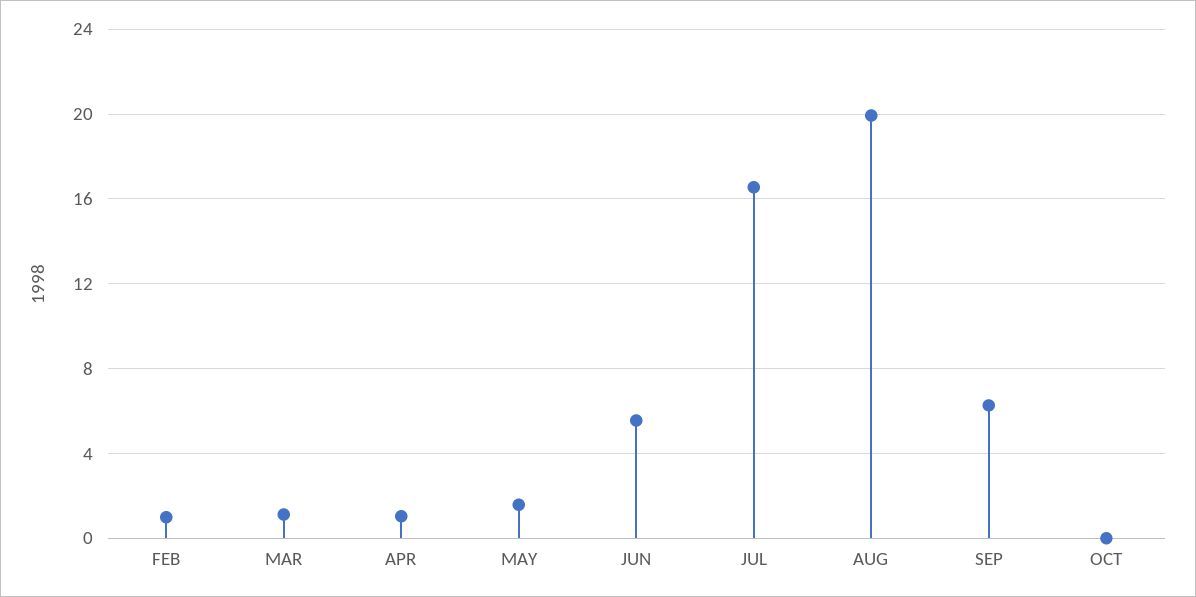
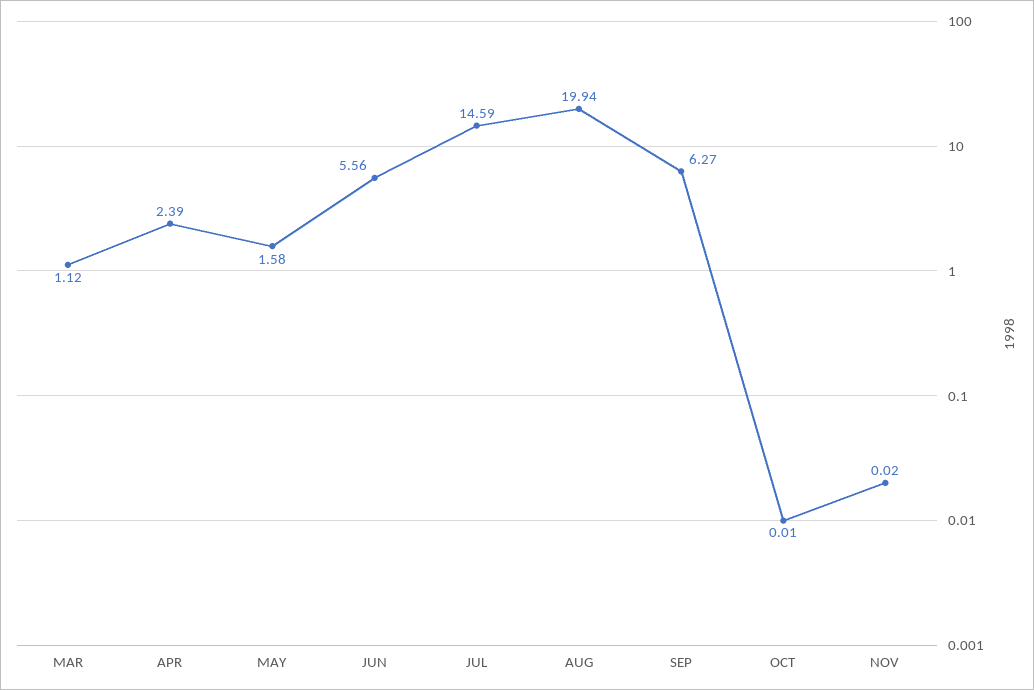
FEB: 1 -> none
APR: 1 -> 2.39
JUL: 16.5 -> 14.59
NOV: none -> 0.02

